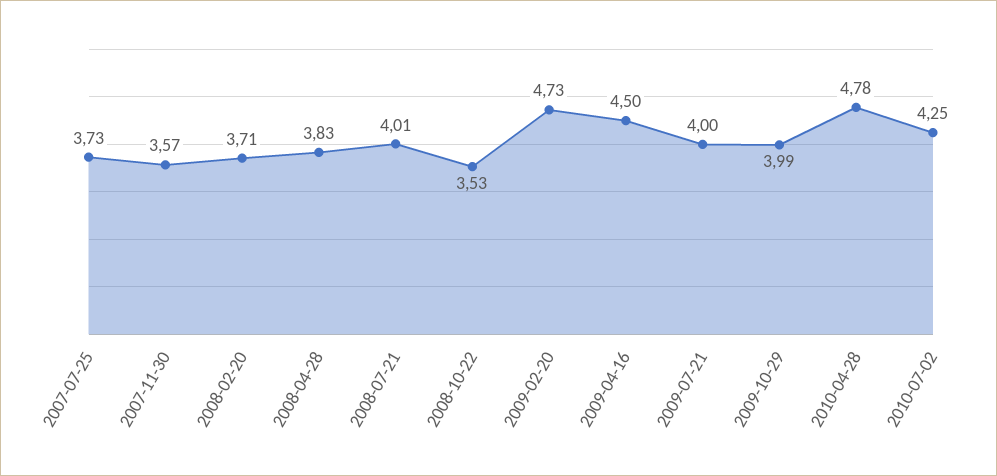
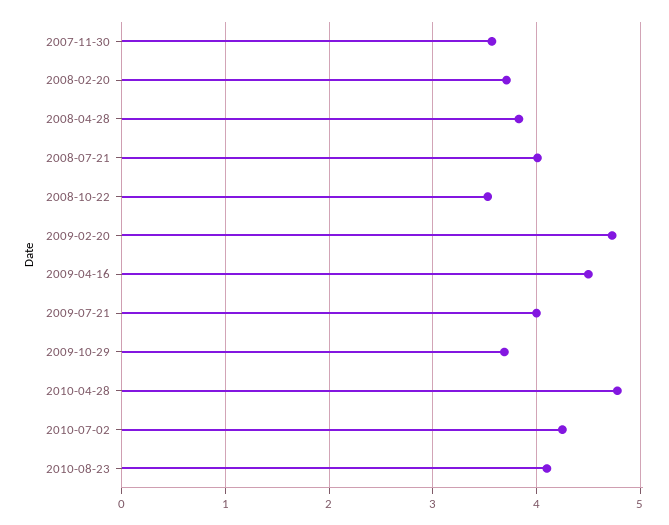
2007-07-25: 3.73 -> none
2009-10-29: 3.99 -> 3.7
2010-08-23: none -> 4.1

